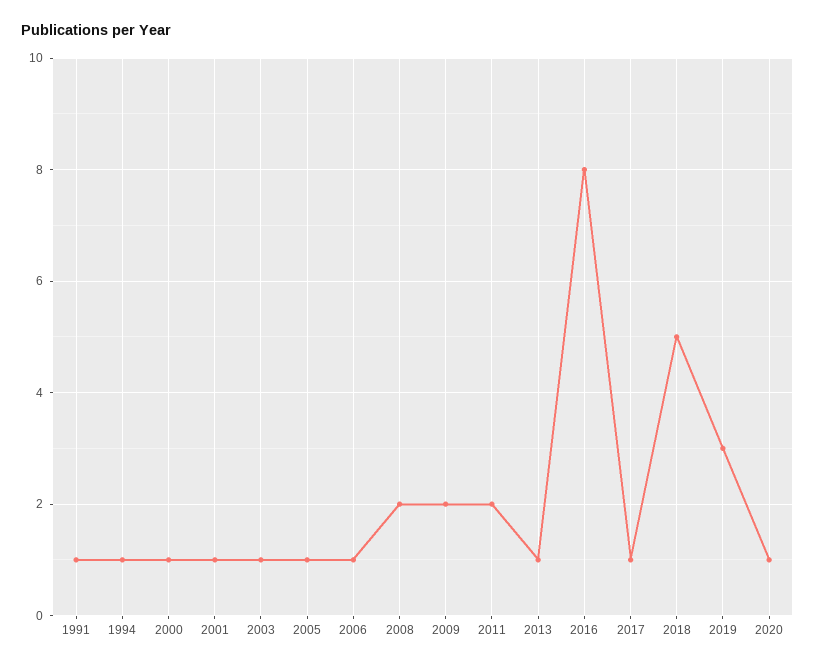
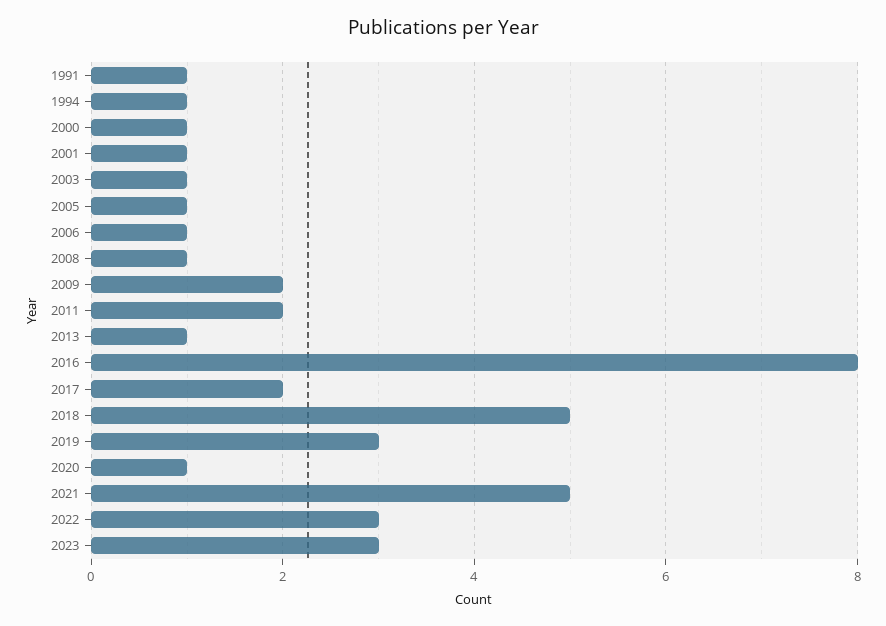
2008: 2 -> 1
2017: 1 -> 2
2021: none -> 5
2022: none -> 3
2023: none -> 3

